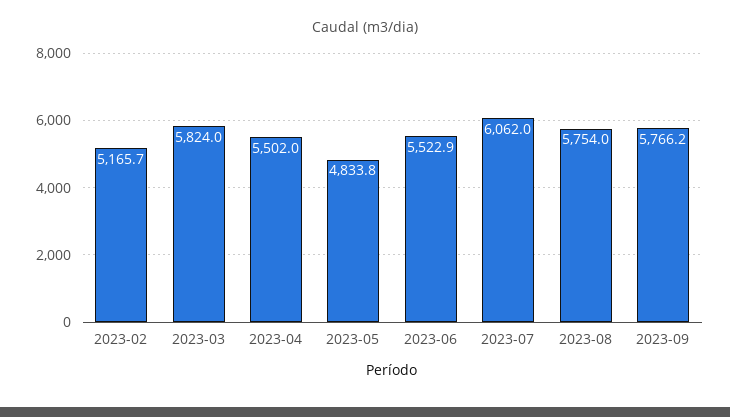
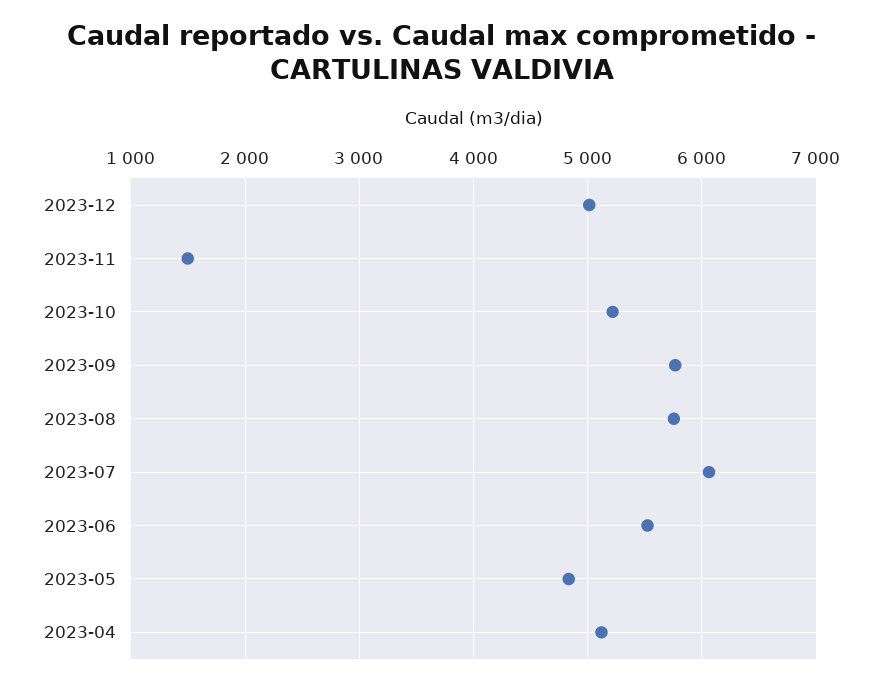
2023-02: 5165.7 -> none
2023-03: 5824 -> none
2023-04: 5502 -> 5100
2023-12: none -> 5000
2023-11: none -> 1500
2023-10: none -> 5200

